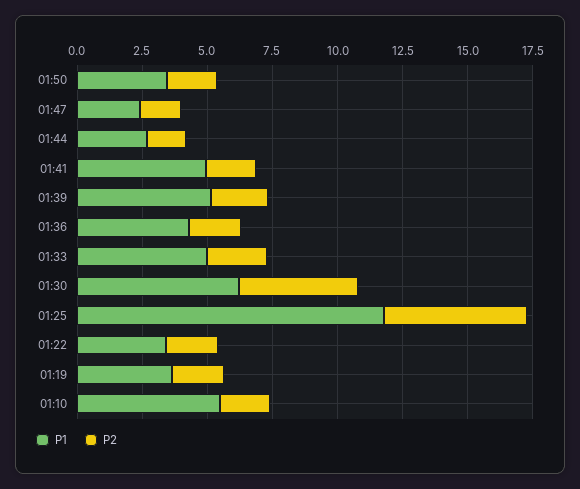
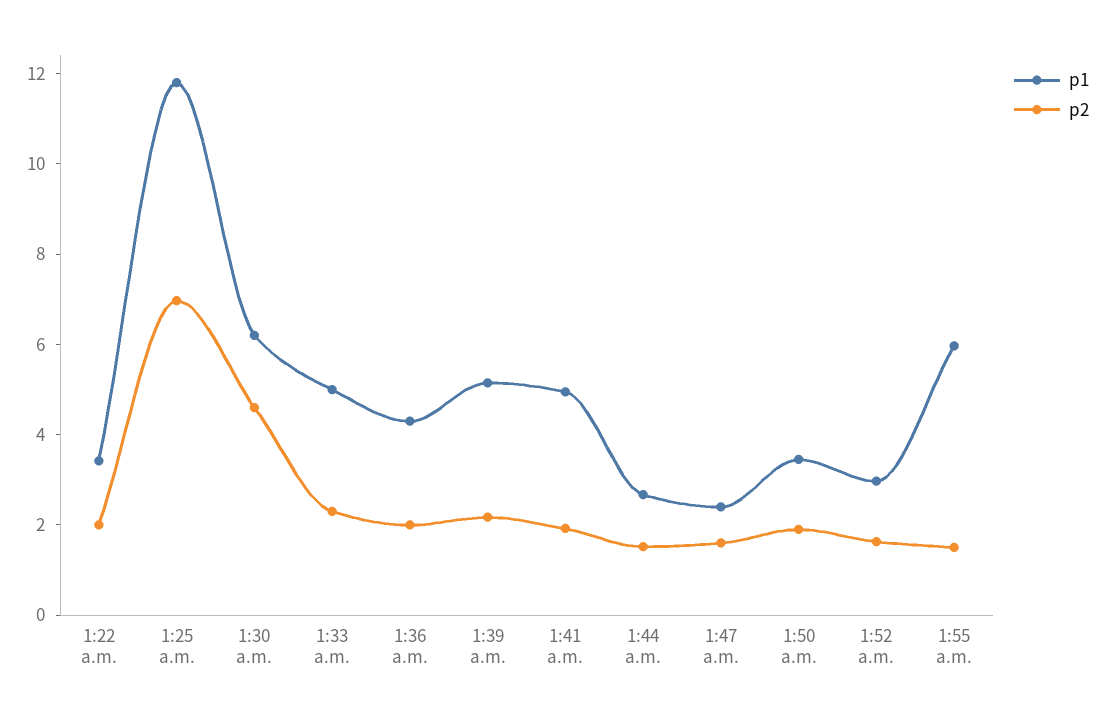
P2, 01:25: 5.5 -> 7
P1, 01:19: 3.5 -> none
P2, 01:19: 2 -> none
P1, 01:10: 5.5 -> none
P2, 01:10: 2 -> none
P1, 1:52 a.m.: none -> 3
P2, 1:52 a.m.: none -> 1.5
P1, 1:55 a.m.: none -> 6
P2, 1:55 a.m.: none -> 1.5

